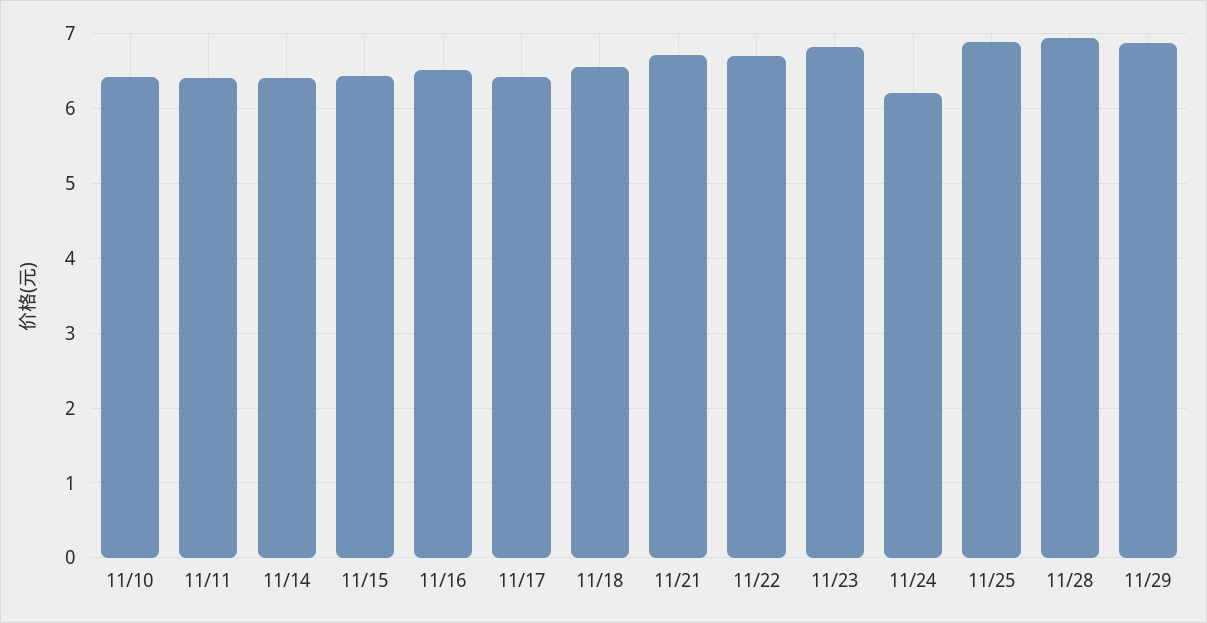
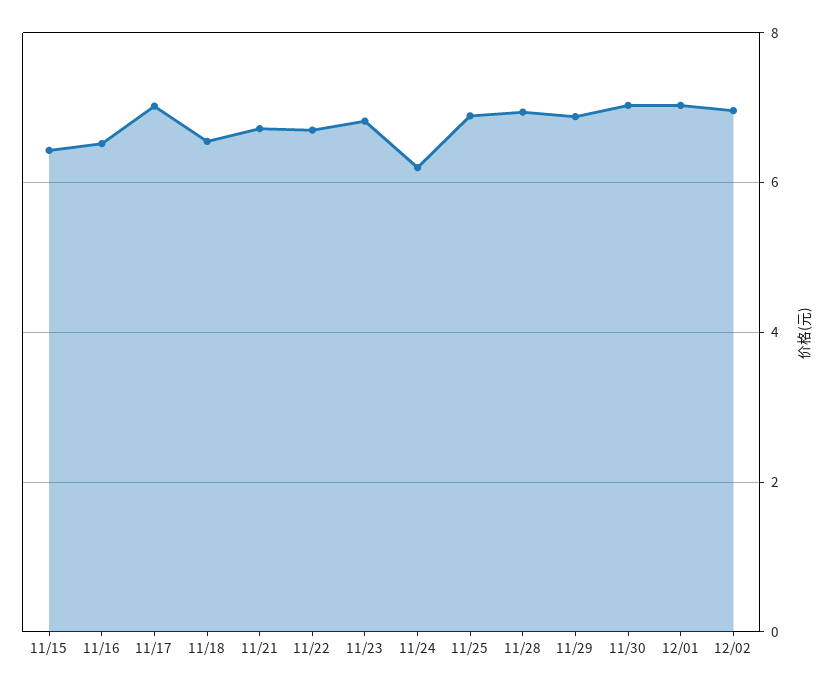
11/10: 6.4 -> none
11/11: 6.4 -> none
11/14: 6.4 -> none
11/17: 6.4 -> 7
11/30: none -> 7
12/01: none -> 7
12/02: none -> 7

